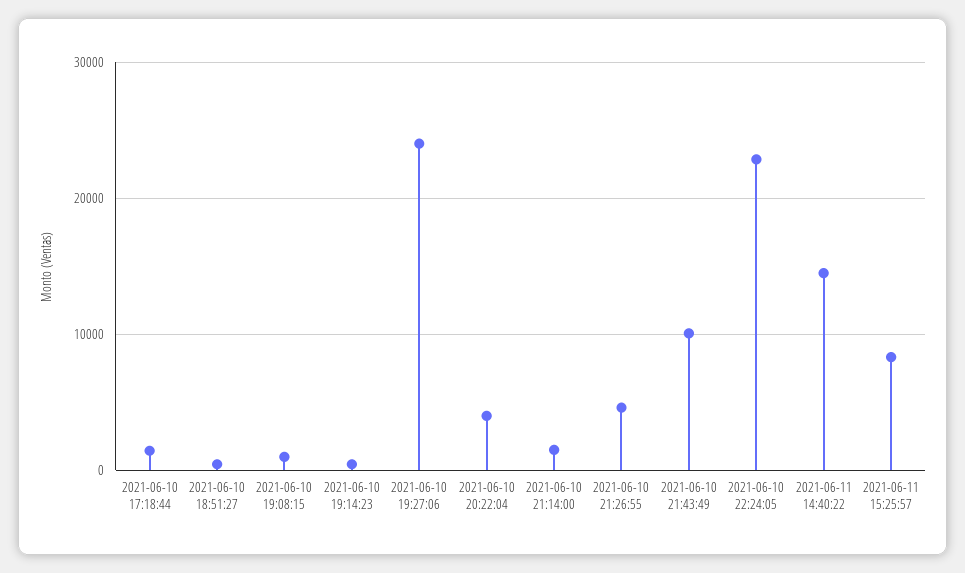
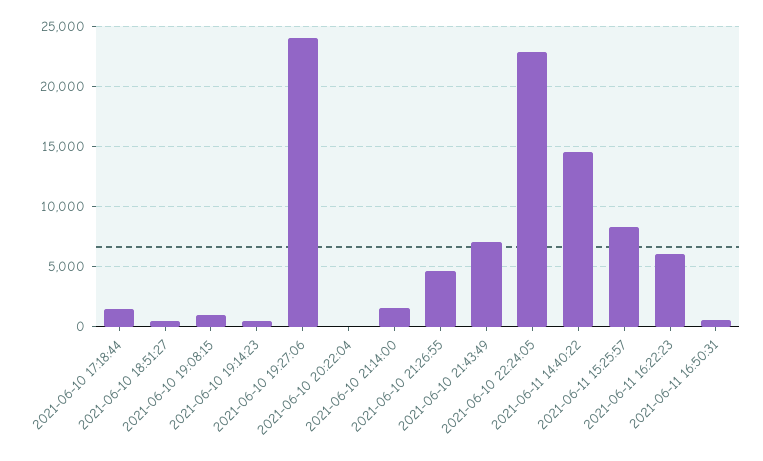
2021-06-10 20:22:04: 4000 -> 0
2021-06-10 21:43:49: 10000 -> 7000
2021-06-11 16:22:23: none -> 6000
2021-06-11 16:50:31: none -> 500

